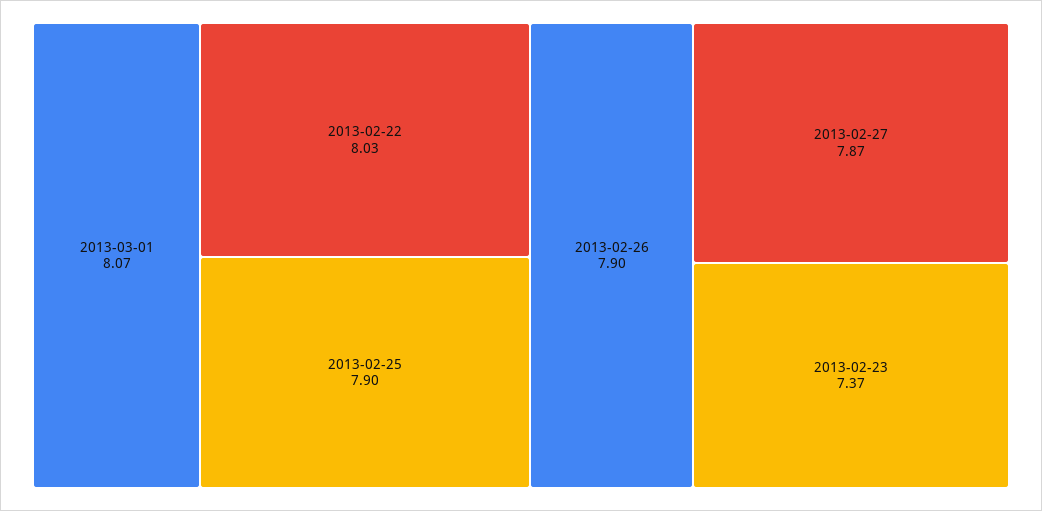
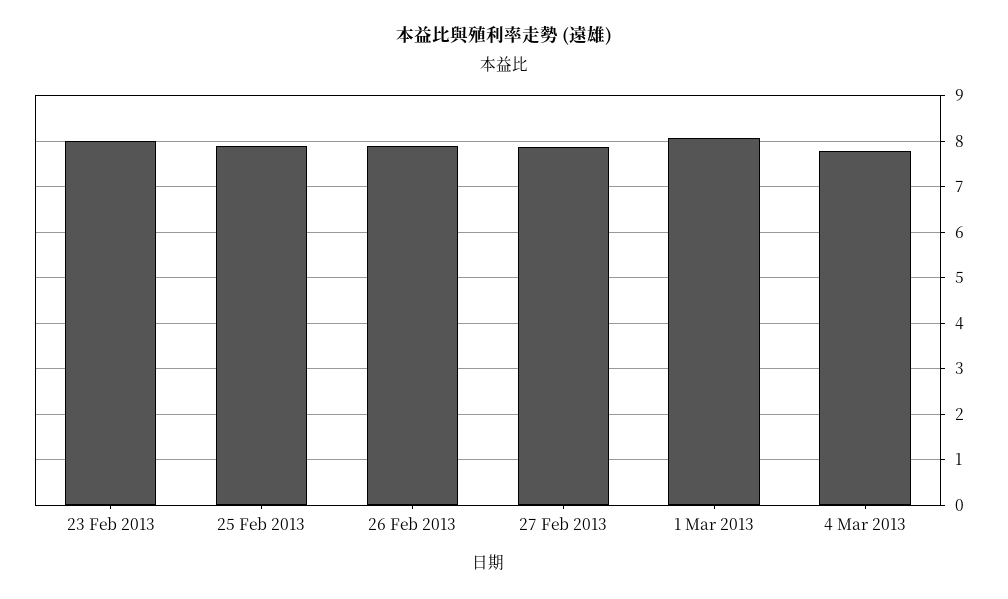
2013-02-22: 8.03 -> none
2013-02-23: 7.37 -> 8
4 Mar 2013: none -> 7.8

